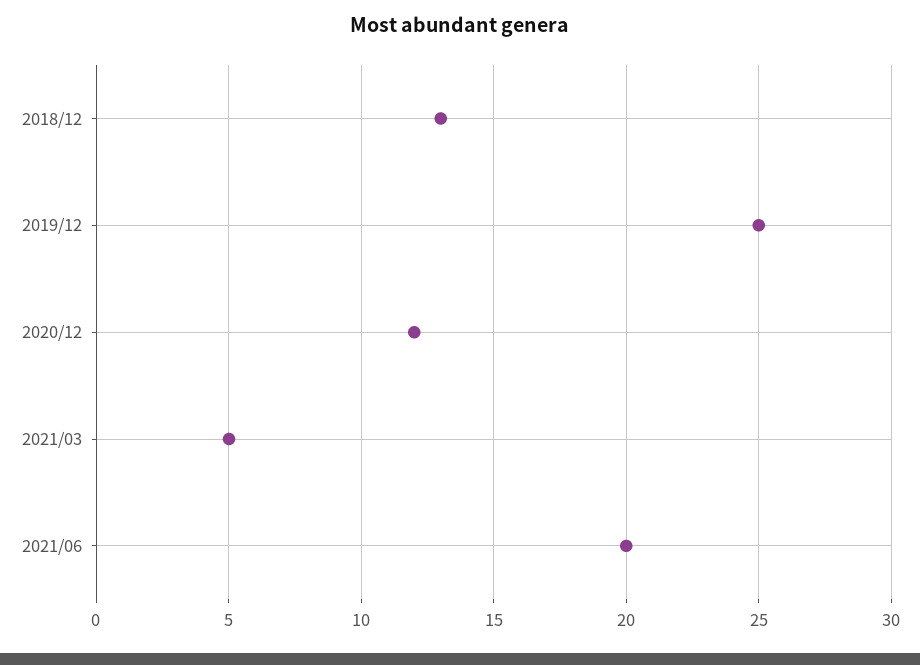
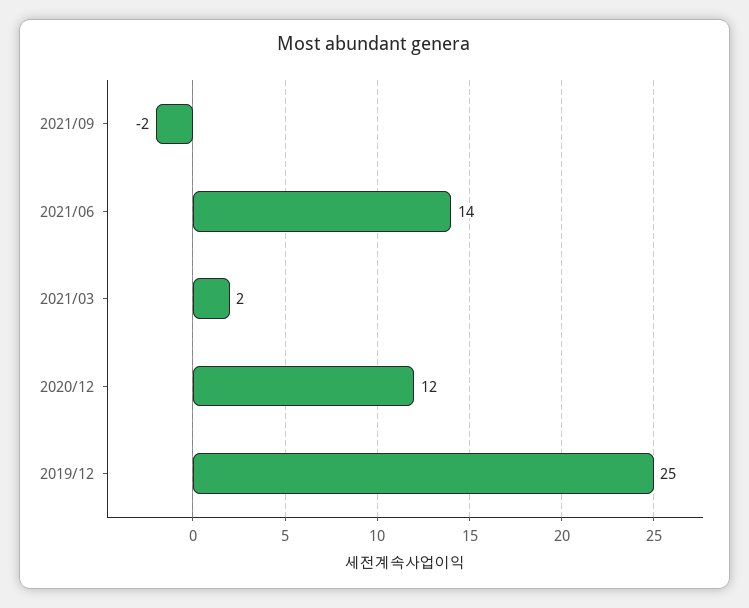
2018/12: 13 -> none
2021/03: 5 -> 2
2021/06: 20 -> 14
2021/09: none -> -2

